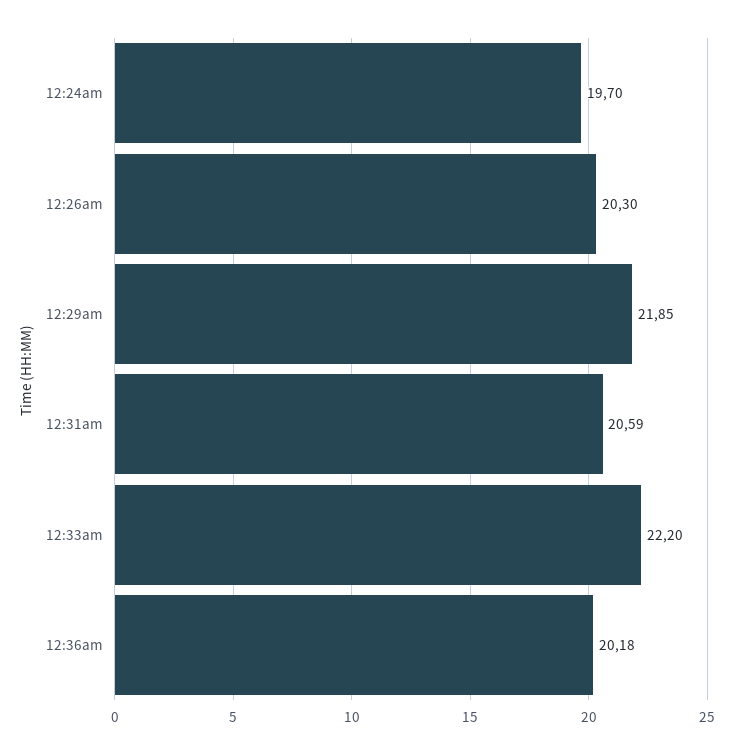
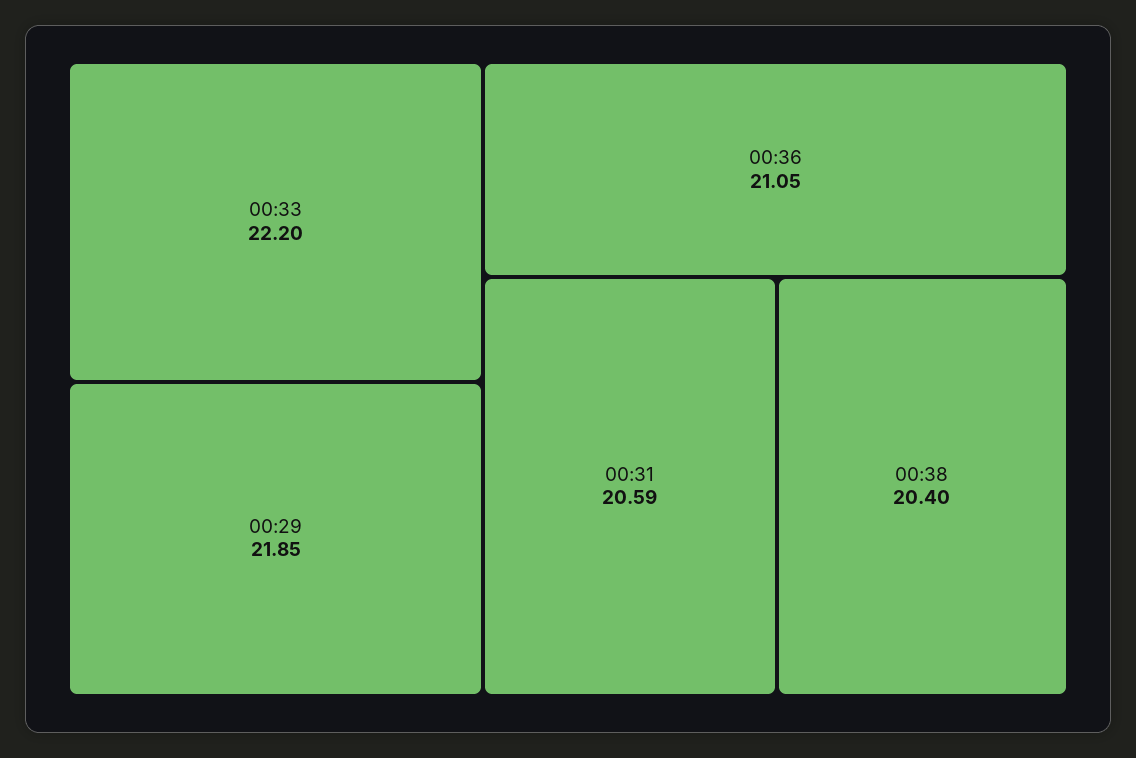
12:24am: 19.7 -> none
12:26am: 20.3 -> none
12:36am: 20.18 -> 21.05
00:38: none -> 20.4

